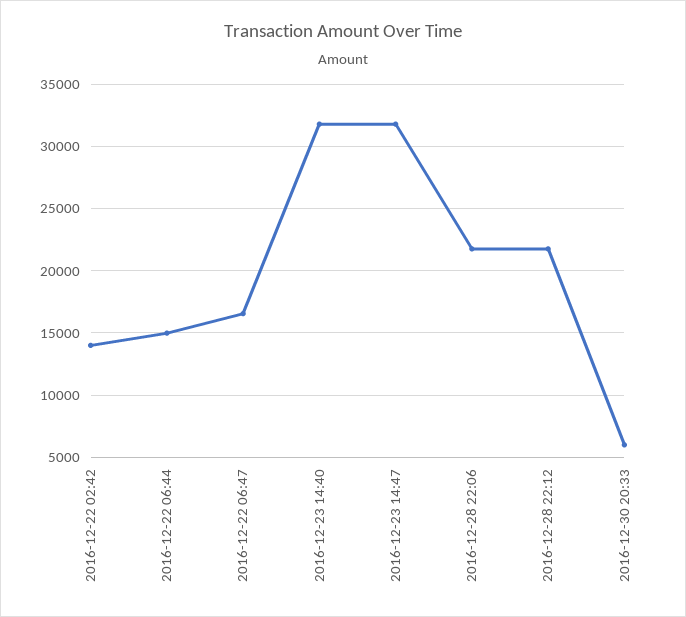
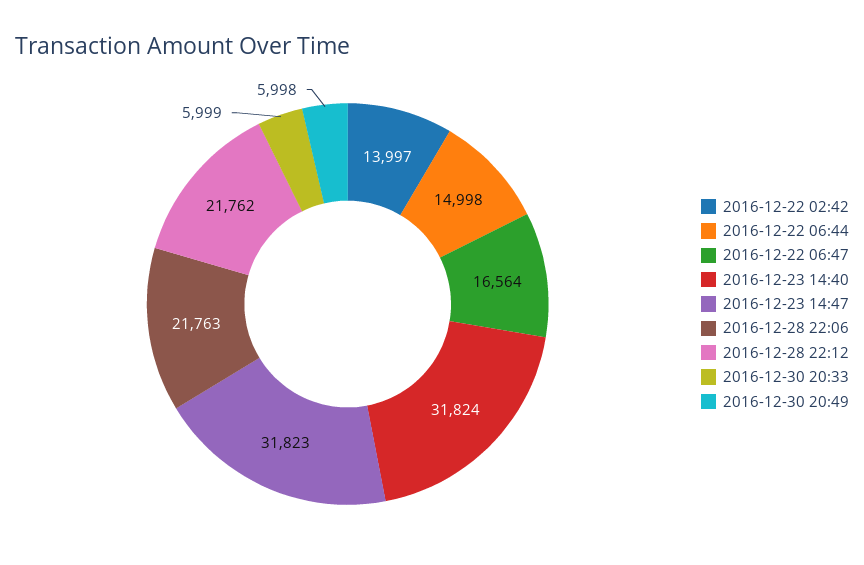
2016-12-30 20:49: none -> 5998

